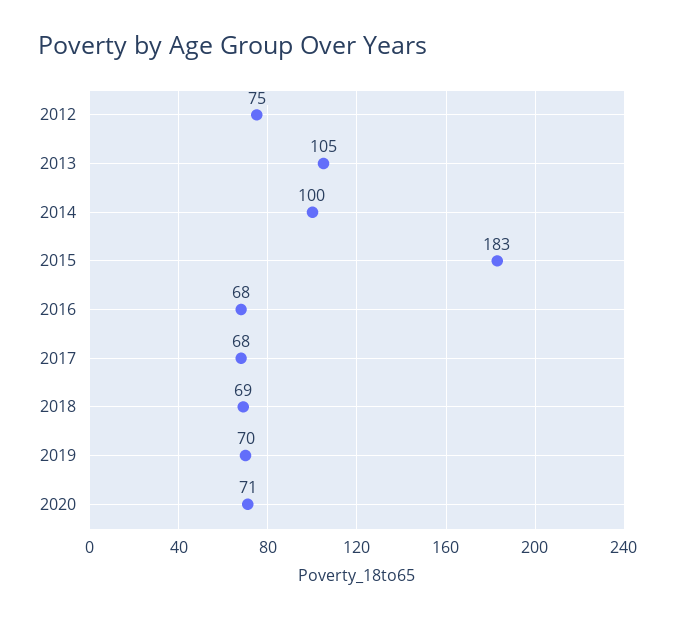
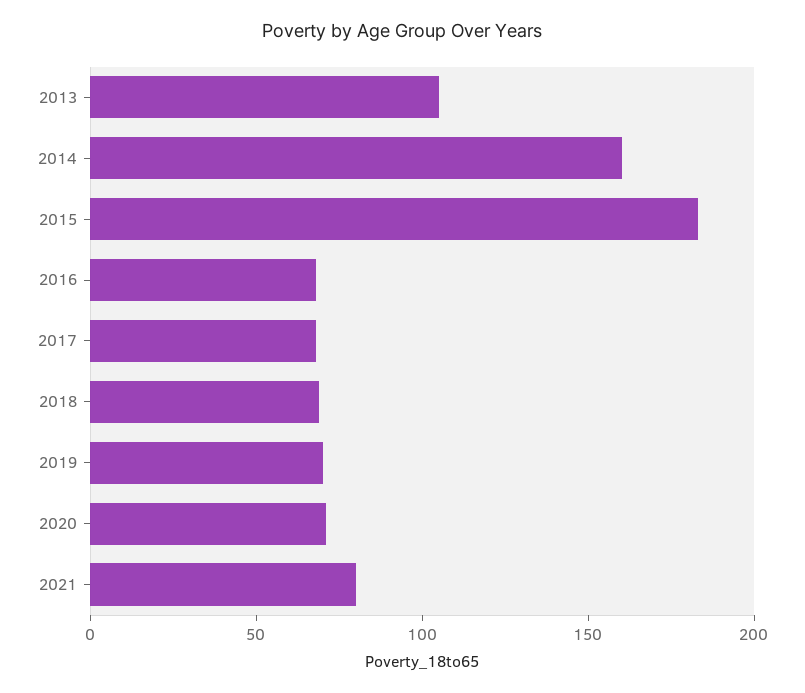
2012: 75 -> none
2014: 100 -> 160
2021: none -> 80

